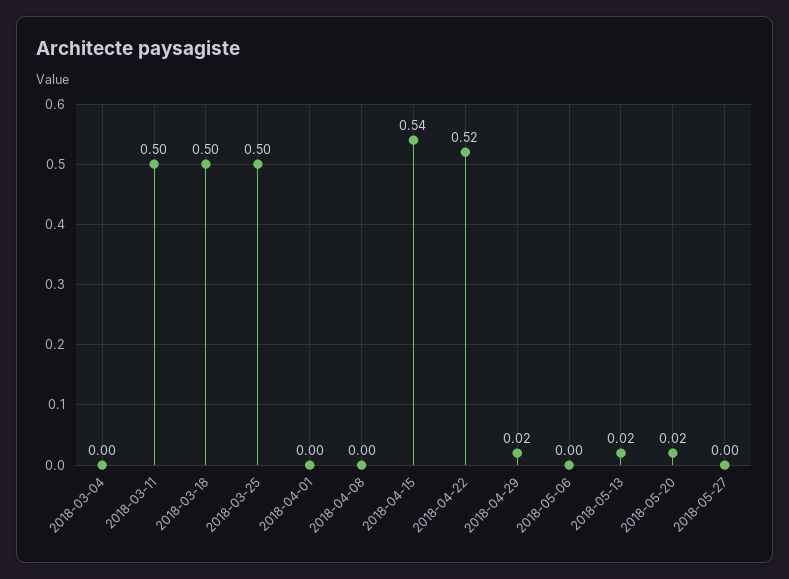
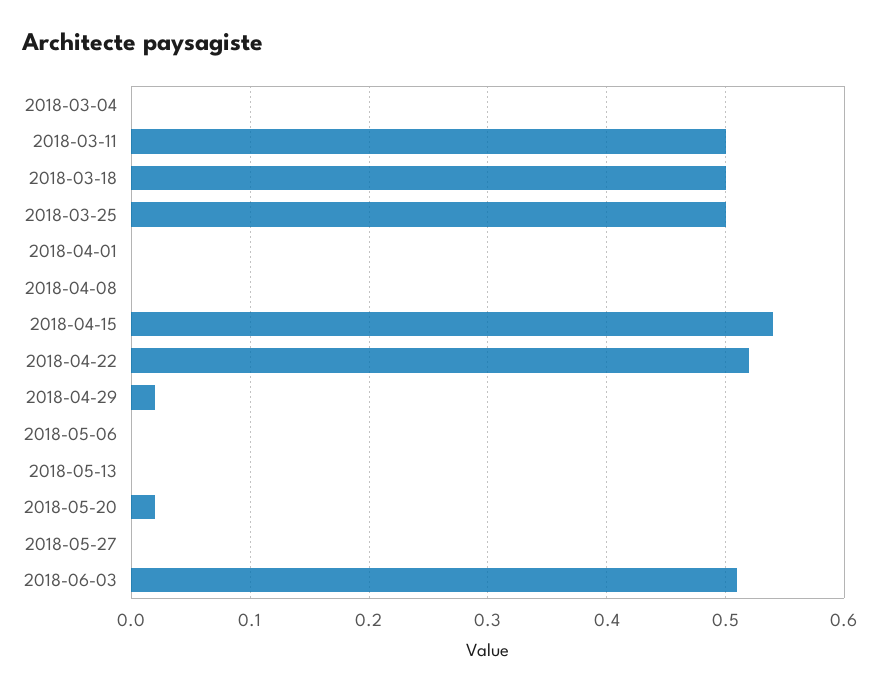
2018-05-13: 0.02 -> 0
2018-06-03: none -> 0.51

